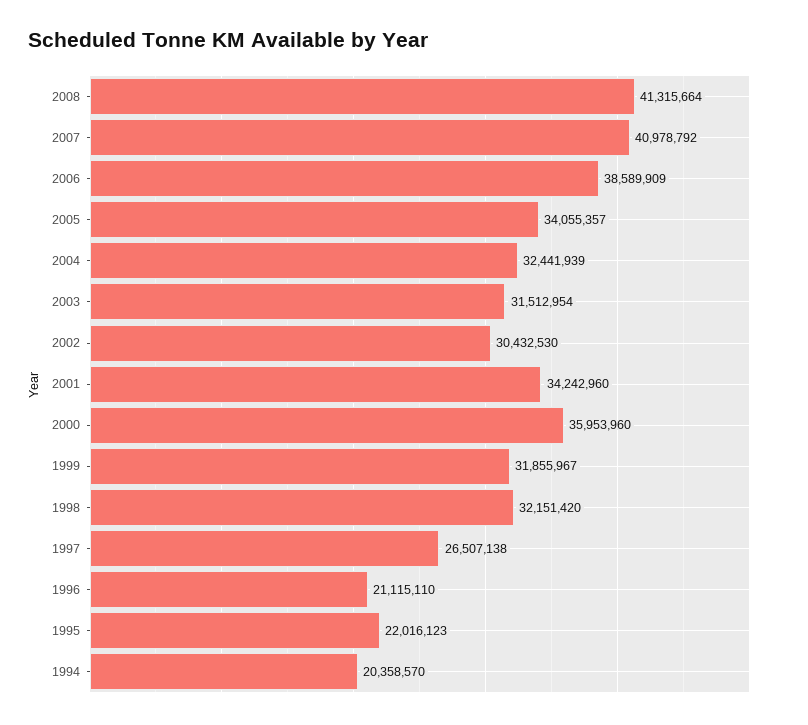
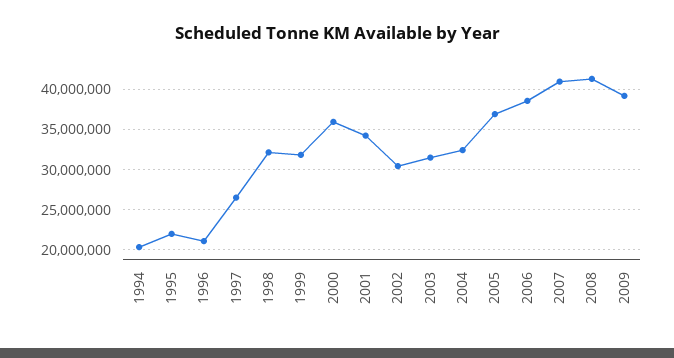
2005: 34055357 -> 37000000
2009: none -> 39000000

